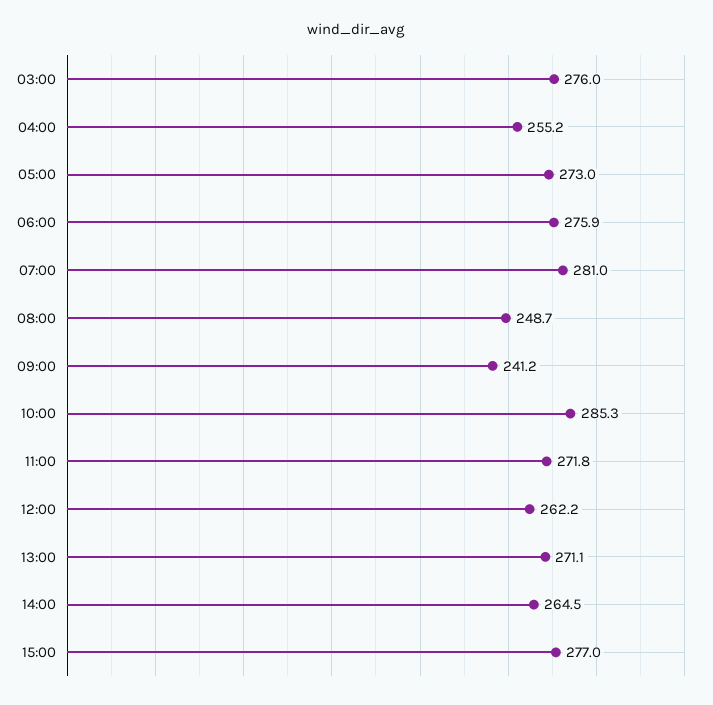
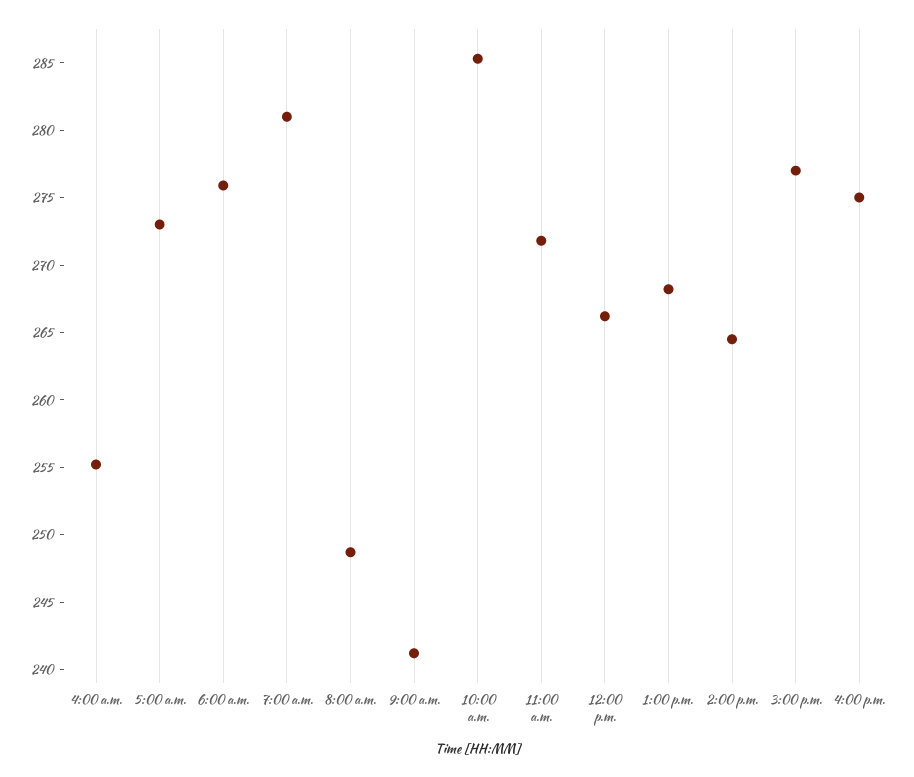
03:00: 276 -> none
12:00: 262.2 -> 266
13:00: 271.1 -> 268
4:00 p.m.: none -> 275

